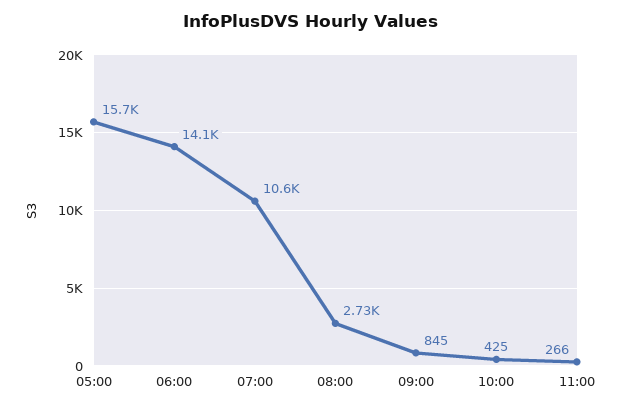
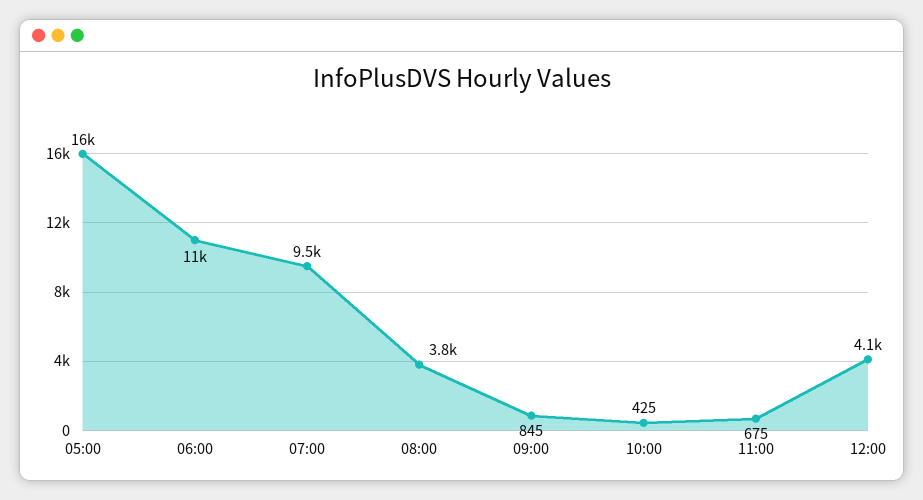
06:00: 14100 -> 11000
07:00: 10600 -> 9500
08:00: 2730 -> 3800
11:00: 266 -> 675
12:00: none -> 4100

